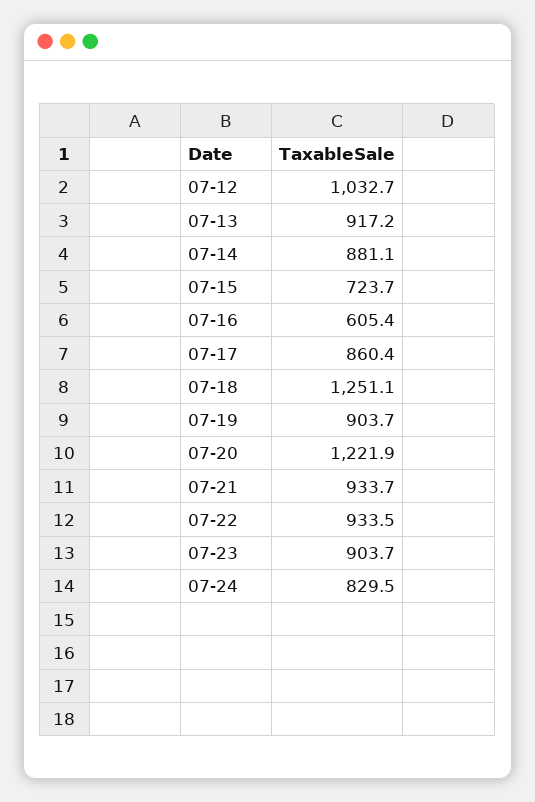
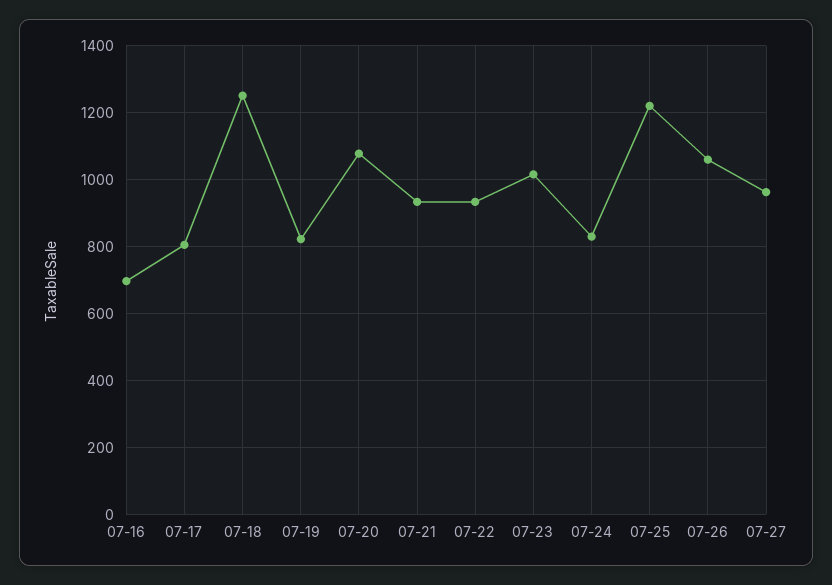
07-12: 1032.7 -> none
07-13: 917.2 -> none
07-14: 881.1 -> none
07-15: 723.7 -> none
07-16: 605.4 -> 700
07-17: 860.4 -> 800
07-19: 903.7 -> 820
07-20: 1221.9 -> 1080
07-23: 903.7 -> 1020
07-25: none -> 1220
07-26: none -> 1060
07-27: none -> 960

